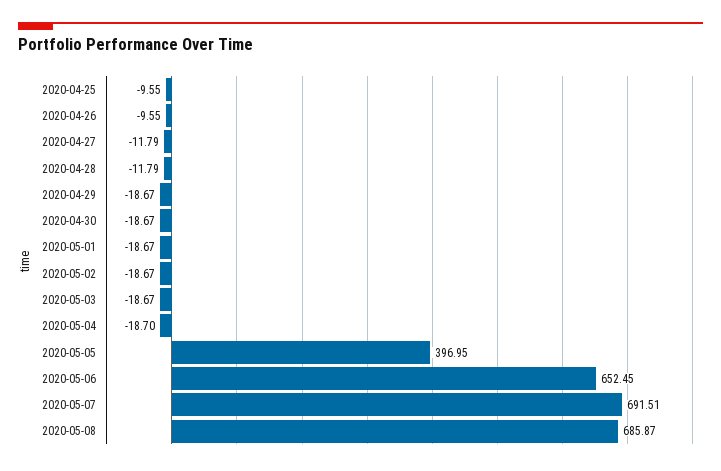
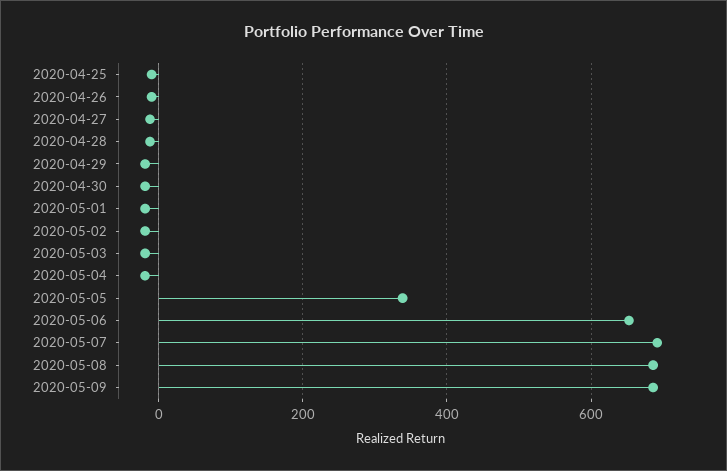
2020-05-05: 396.95 -> 340
2020-05-09: none -> 680

